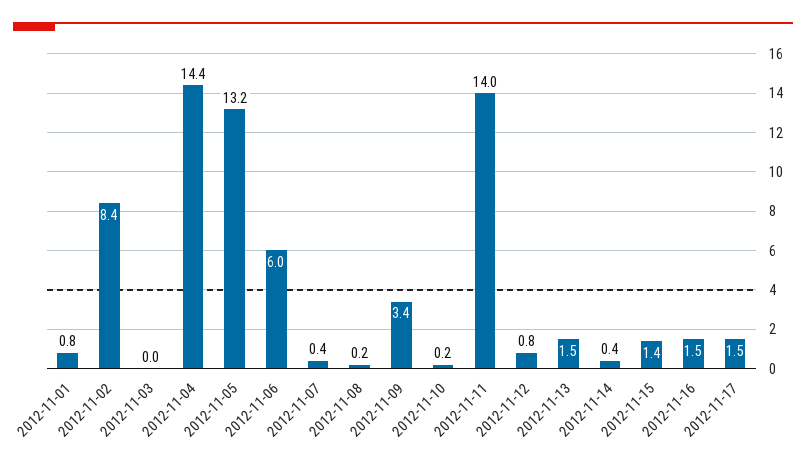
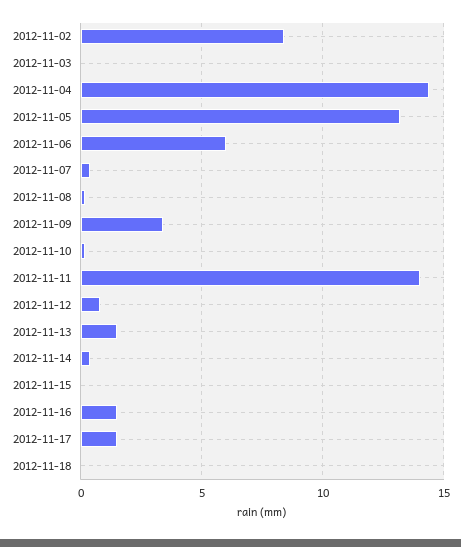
2012-11-01: 0.8 -> none
2012-11-15: 1.4 -> 0
2012-11-18: none -> 0

